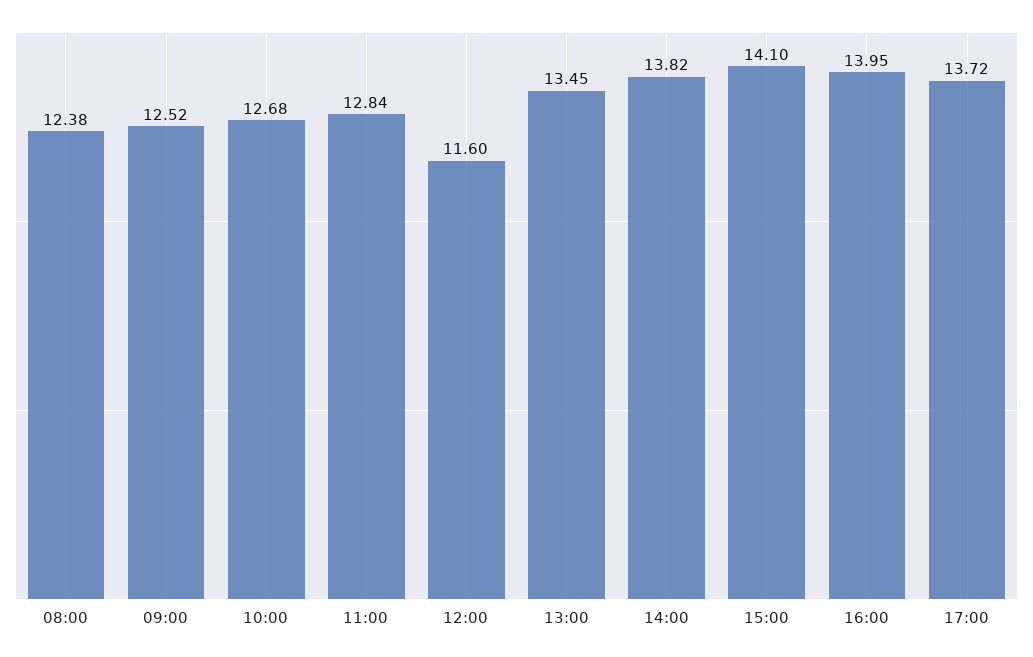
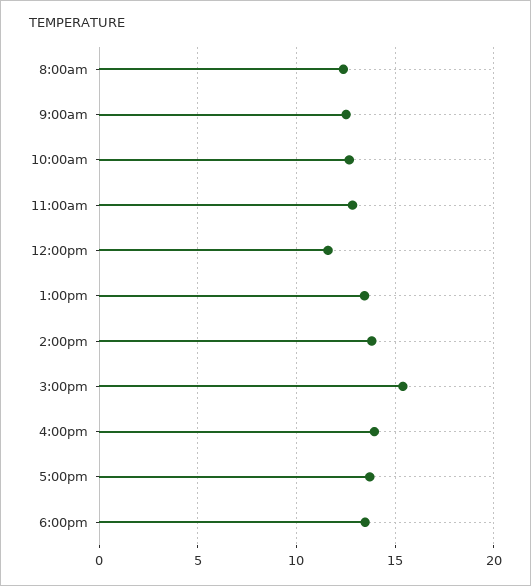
15:00: 14.1 -> 15.5
6:00pm: none -> 13.5

